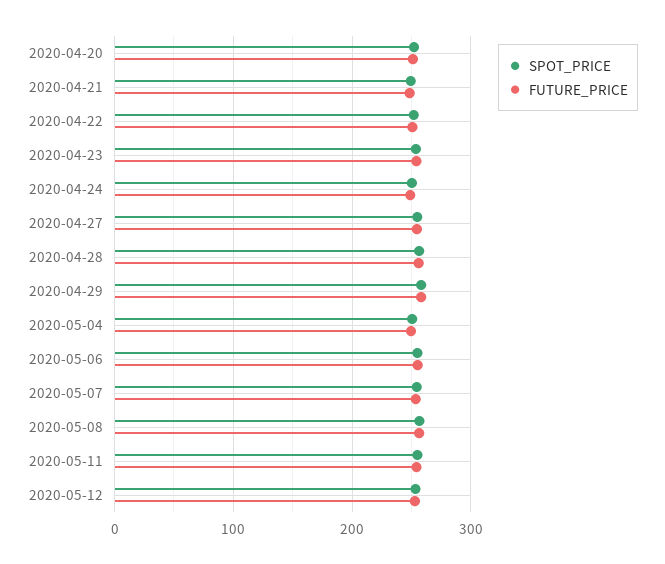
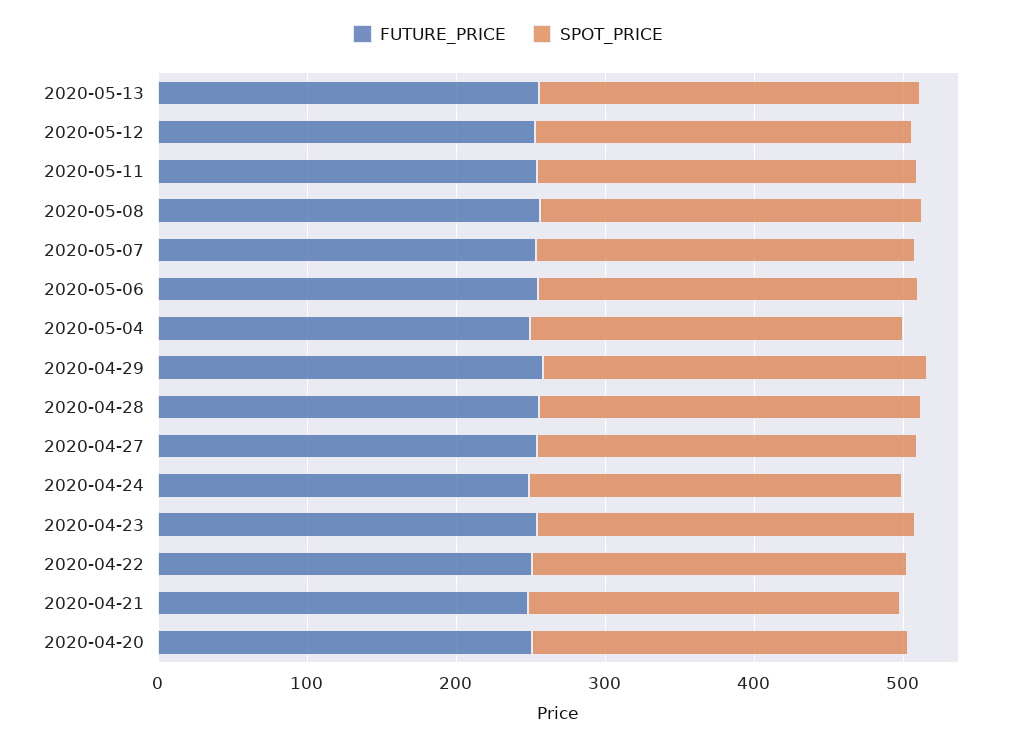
FUTURE_PRICE, 2020-05-13: none -> 260
SPOT_PRICE, 2020-05-13: none -> 260

